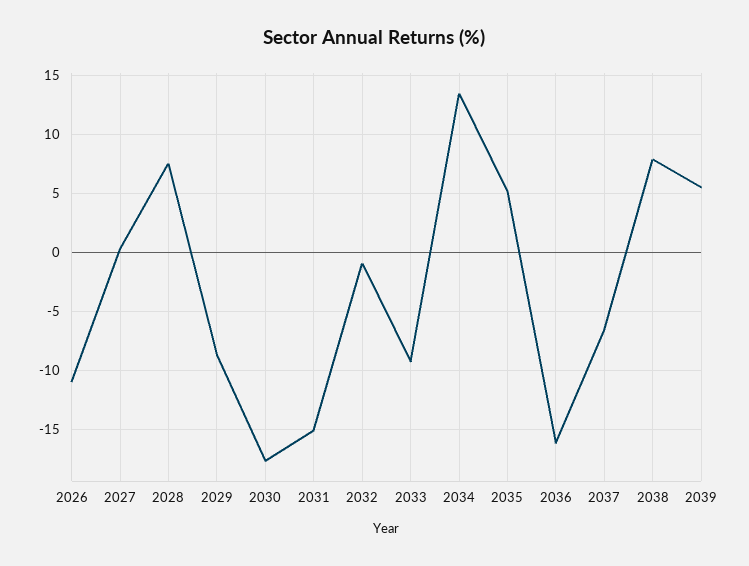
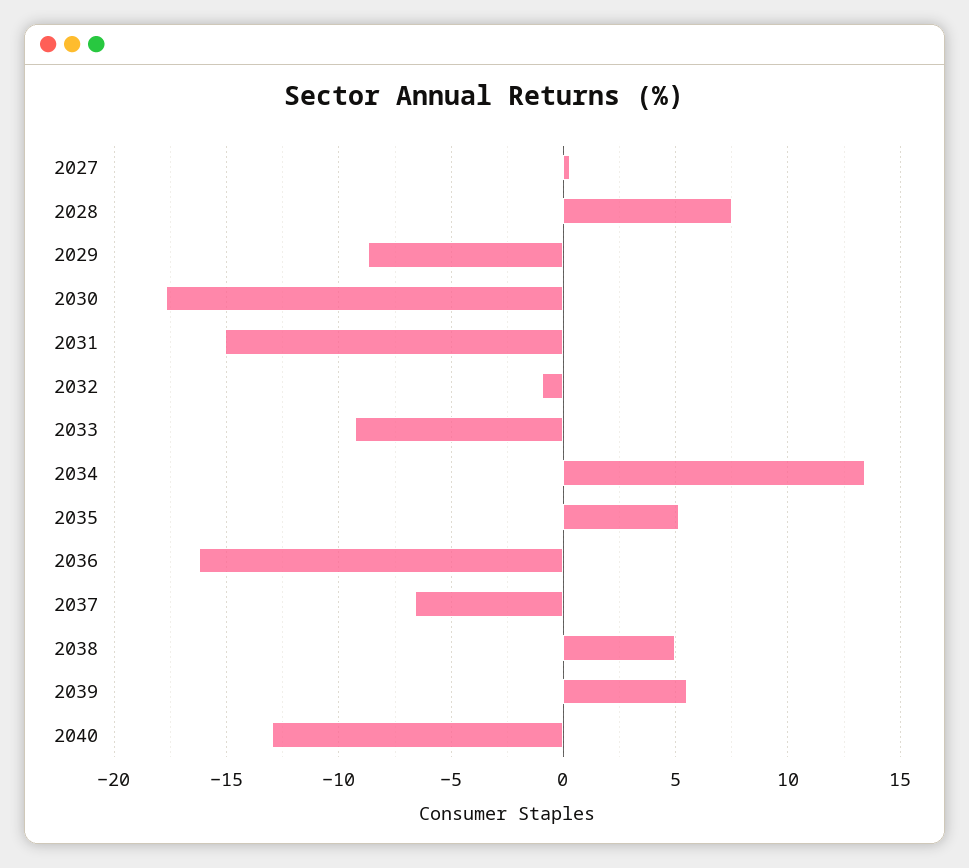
2026: -11 -> none
2038: 8 -> 5
2040: none -> -13

